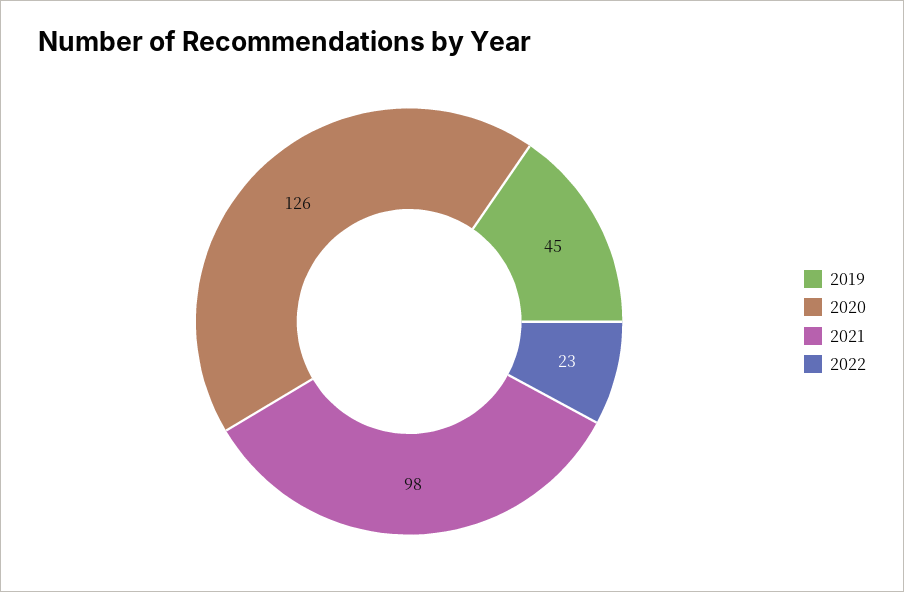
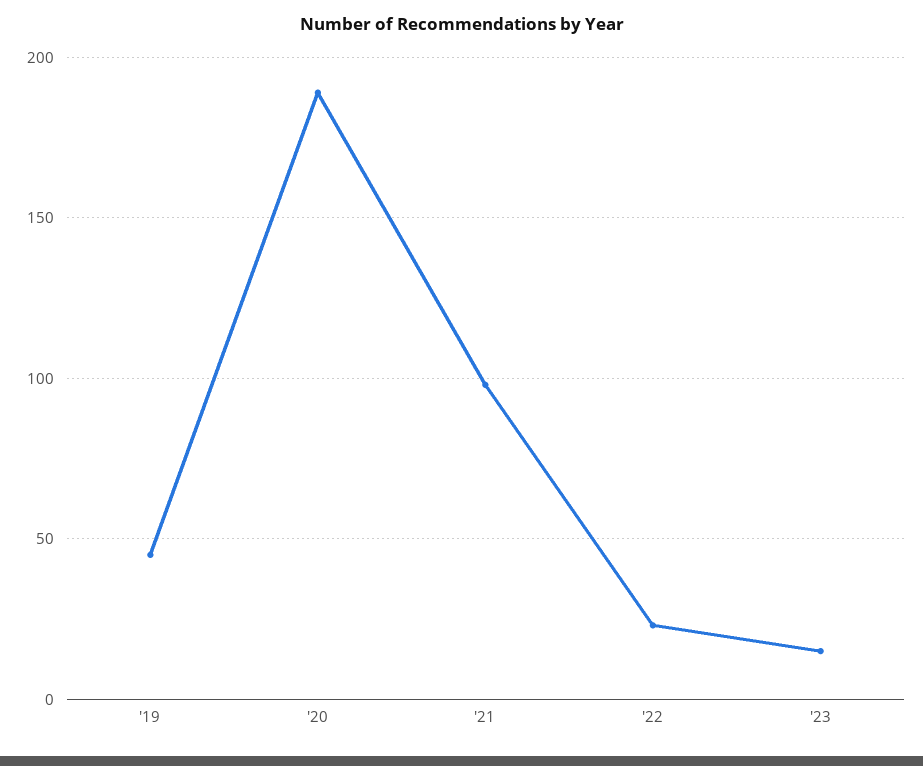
2020: 126 -> 190
'23: none -> 15

